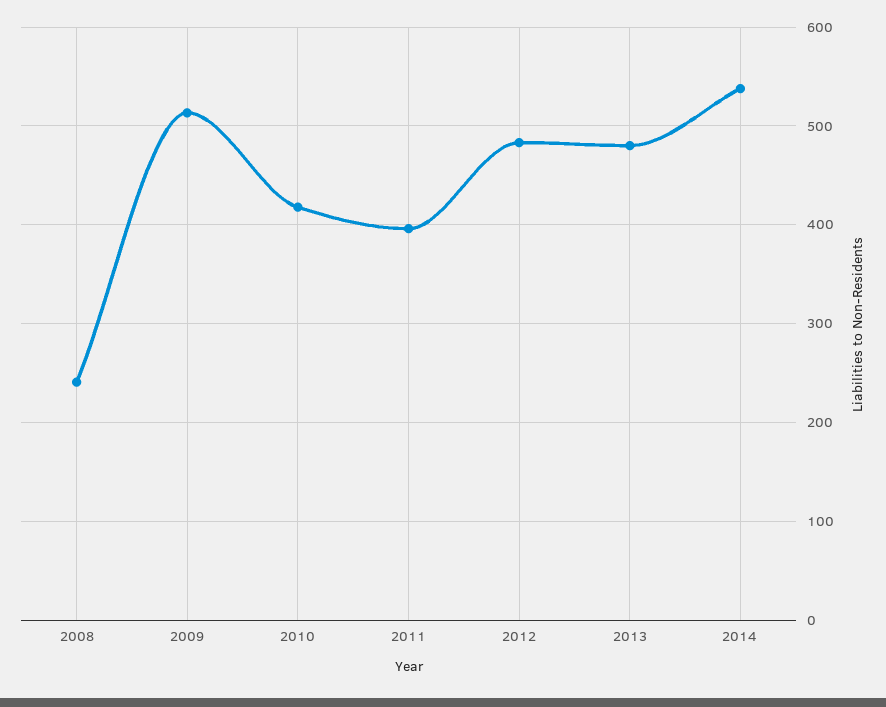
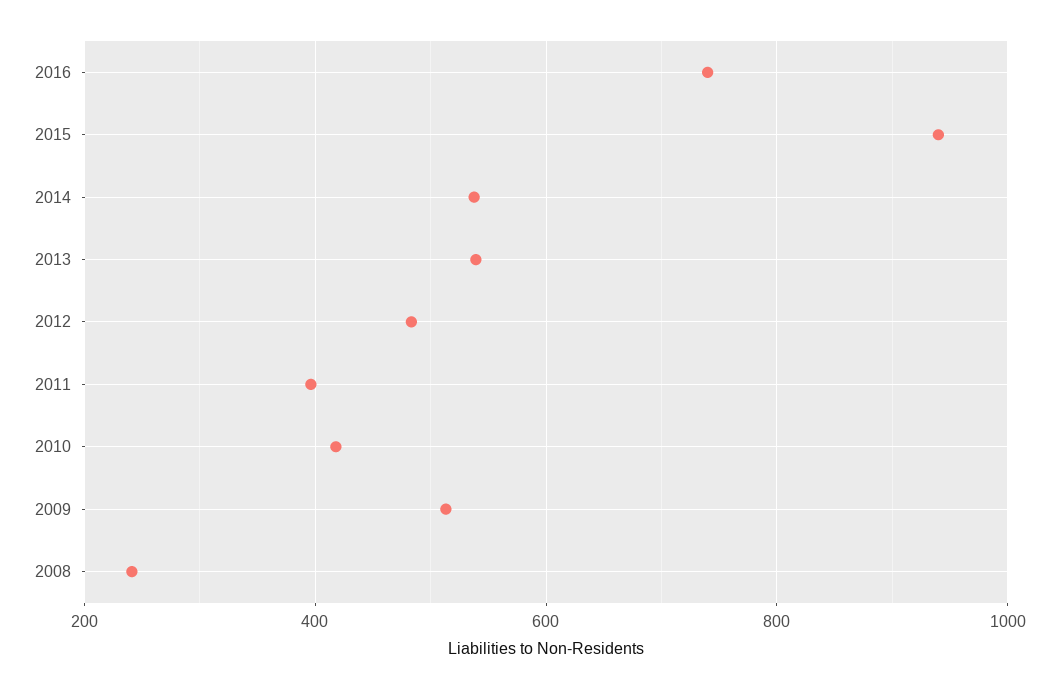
2013: 480 -> 540
2016: none -> 740
2015: none -> 940

